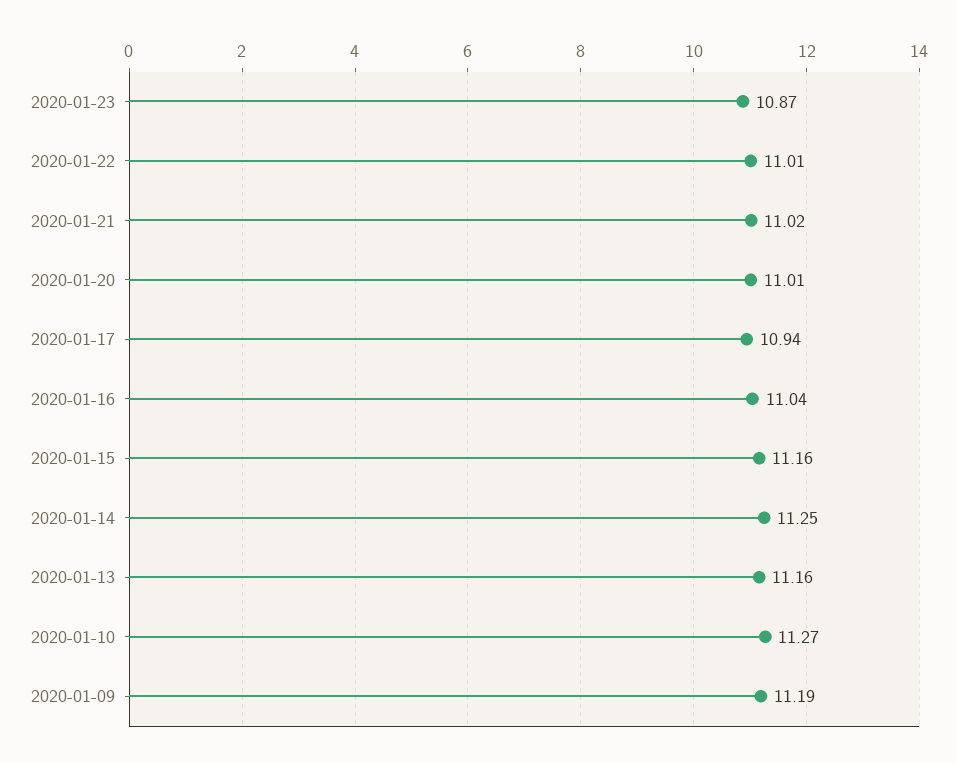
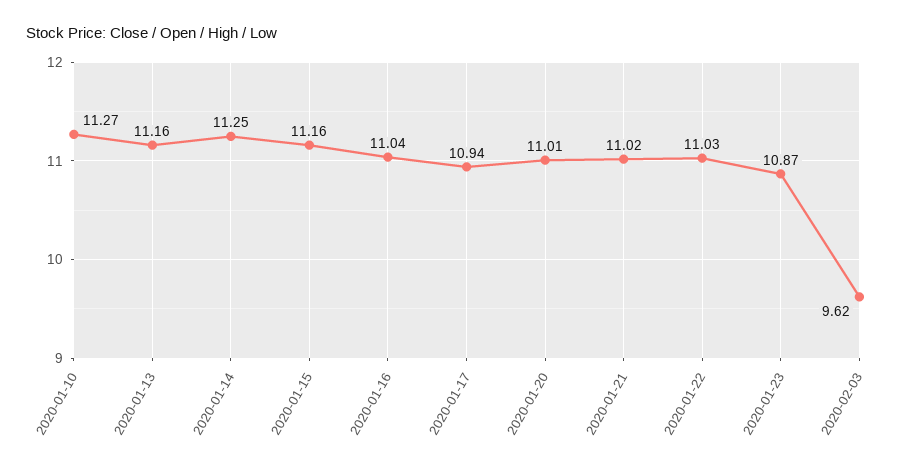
2020-01-22: 11.01 -> 11.03
2020-01-09: 11.19 -> none
2020-02-03: none -> 9.62

